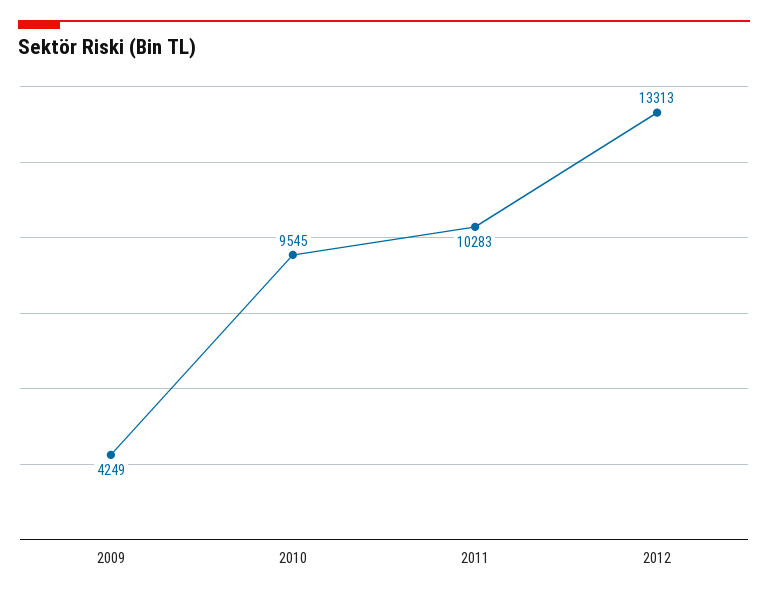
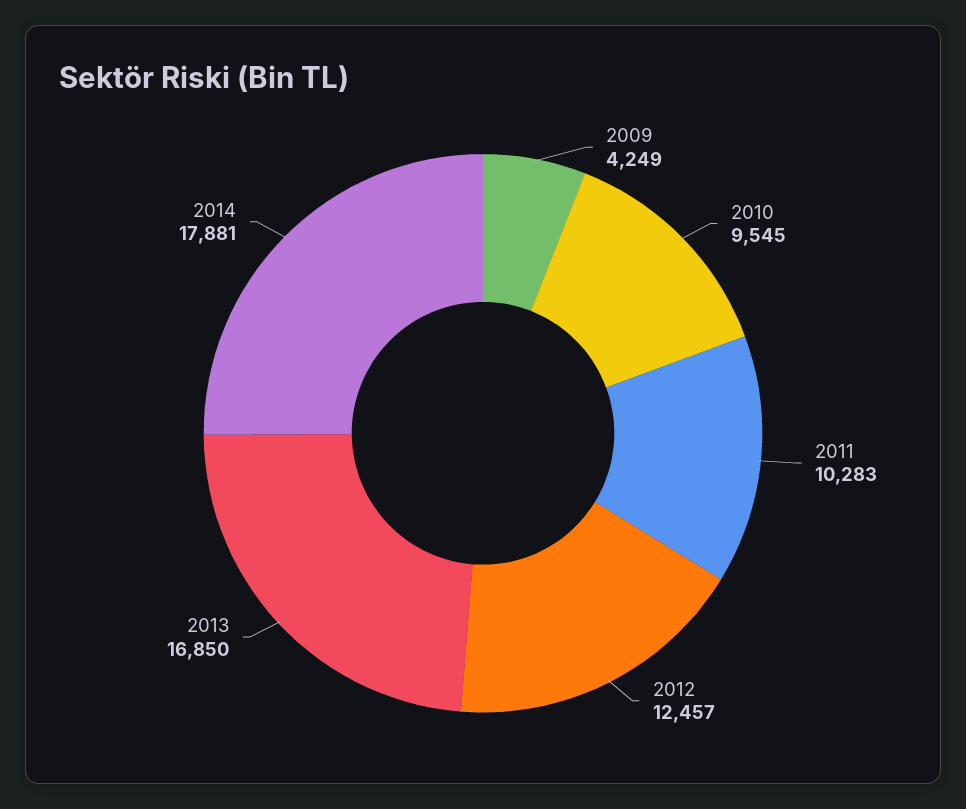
2012: 13313 -> 12457
2013: none -> 16850
2014: none -> 17881

